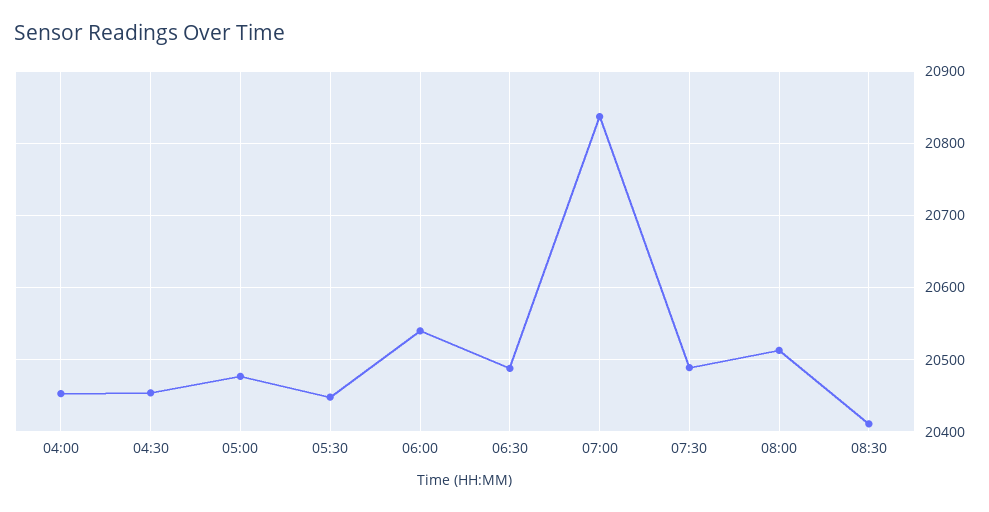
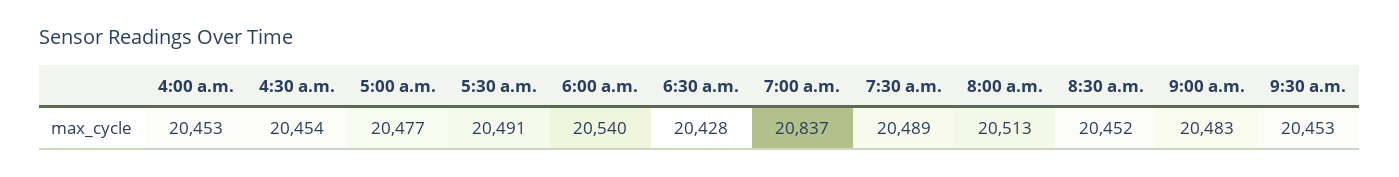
05:30: 20450 -> 20491
06:30: 20490 -> 20428
08:30: 20410 -> 20452
9:00 a.m.: none -> 20483
9:30 a.m.: none -> 20453

